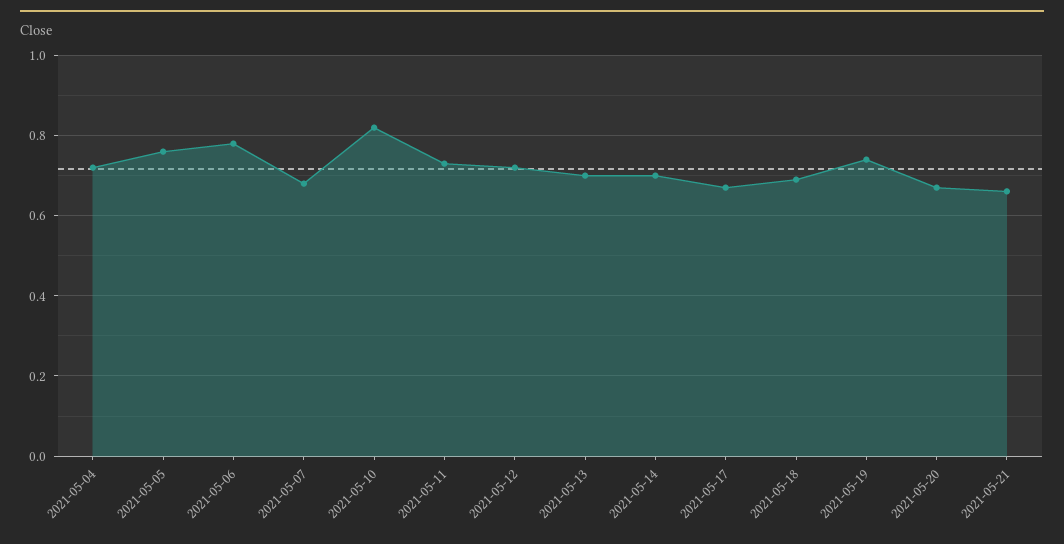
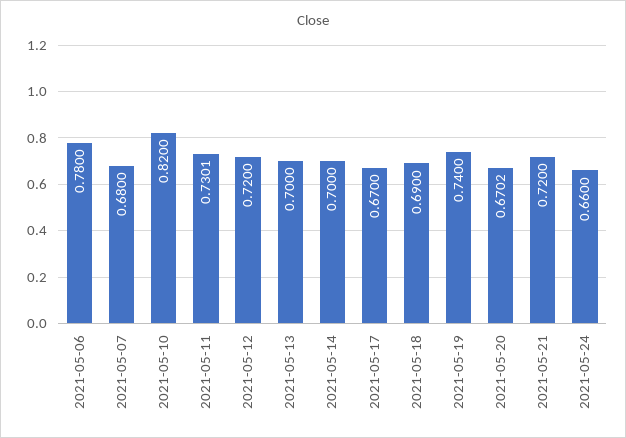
2021-05-04: 0.72 -> none
2021-05-05: 0.76 -> none
2021-05-21: 0.66 -> 0.72
2021-05-24: none -> 0.66

